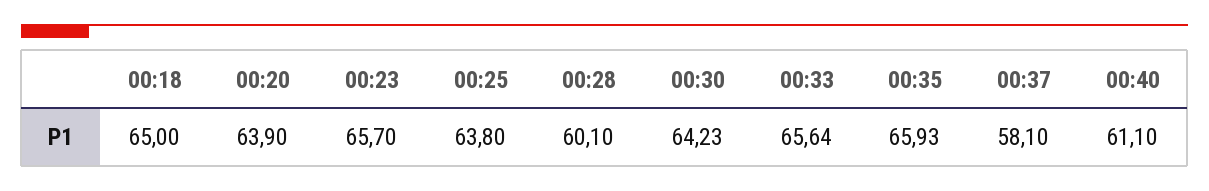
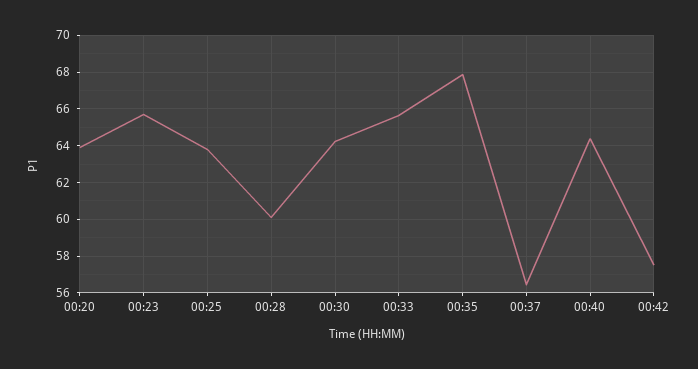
00:18: 65 -> none
00:35: 65.93 -> 68
00:37: 58.1 -> 56.5
00:40: 61.1 -> 64.5
00:42: none -> 57.5

